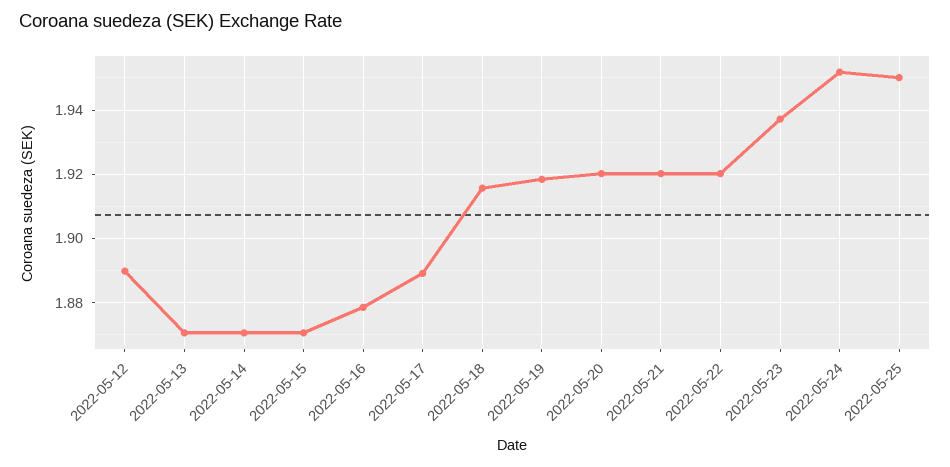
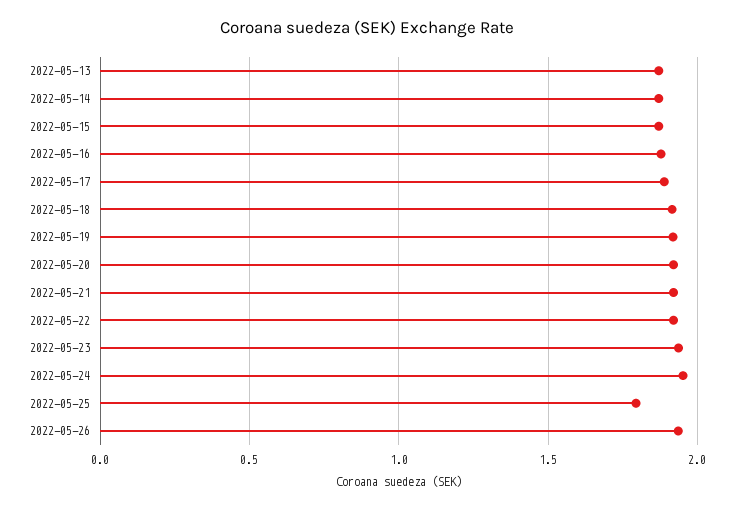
2022-05-12: 1.89 -> none
2022-05-25: 1.95 -> 1.8
2022-05-26: none -> 1.95

